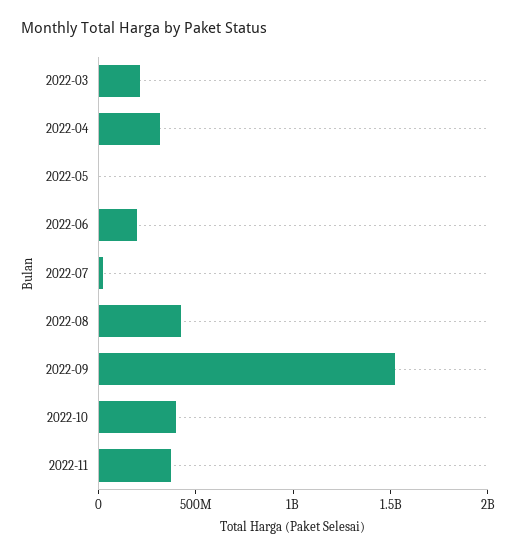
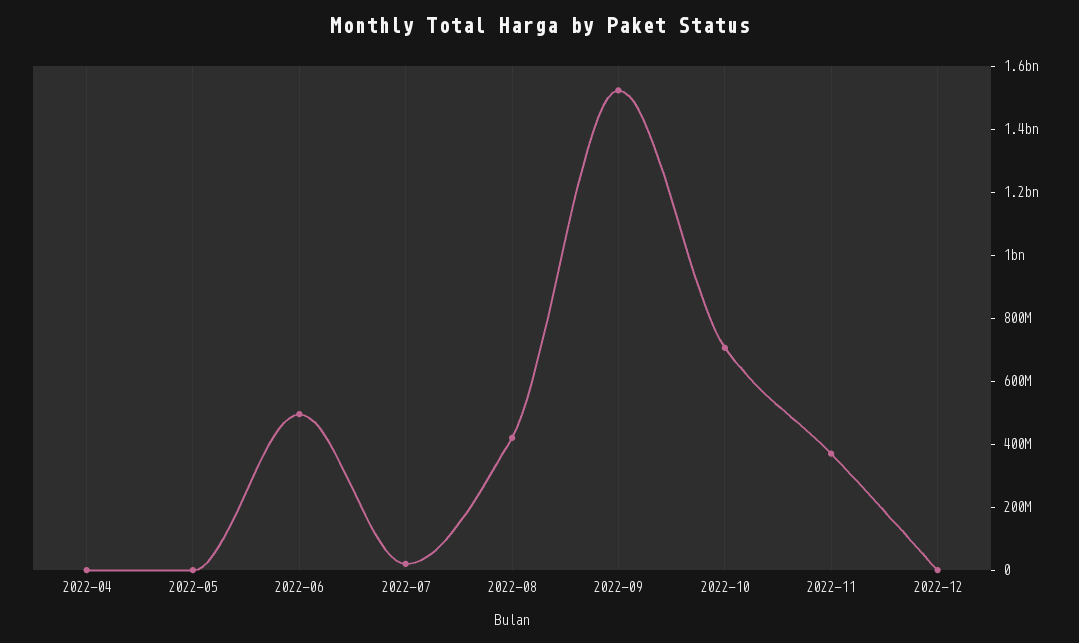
2022-03: 200000000 -> none
2022-04: 300000000 -> 0
2022-06: 200000000 -> 500000000
2022-10: 400000000 -> 700000000
2022-12: none -> 0

